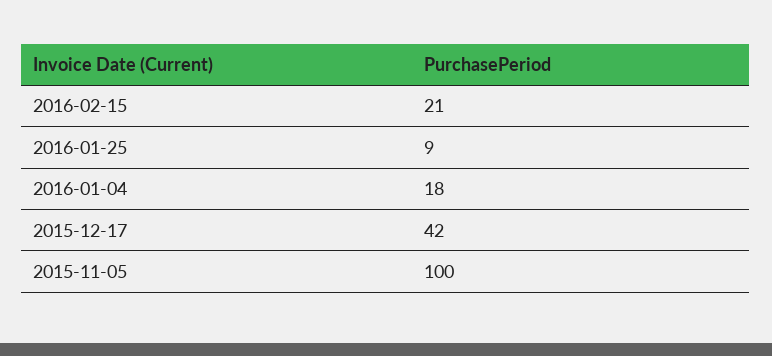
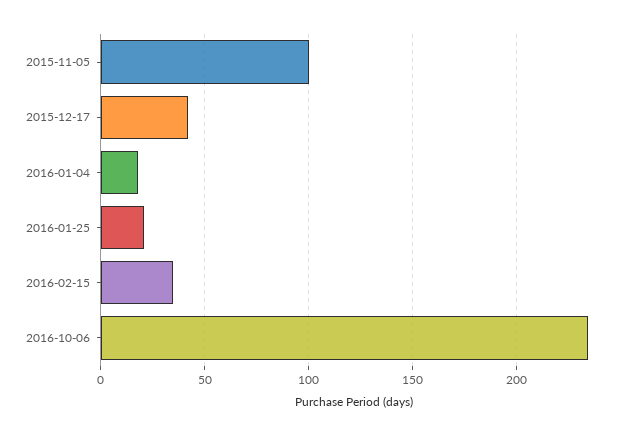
2016-02-15: 21 -> 35
2016-01-25: 9 -> 20
2016-10-06: none -> 235

